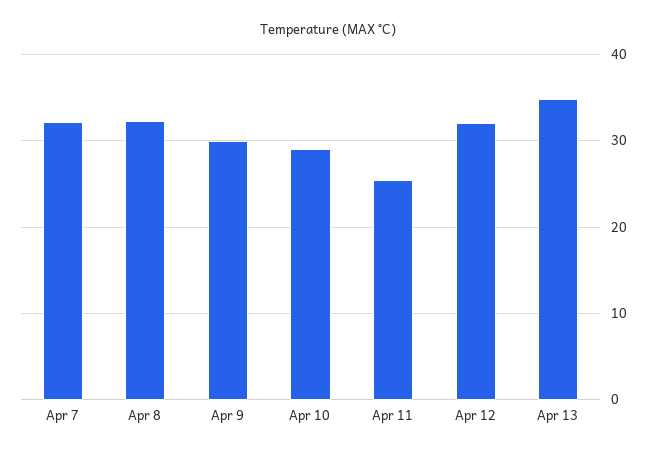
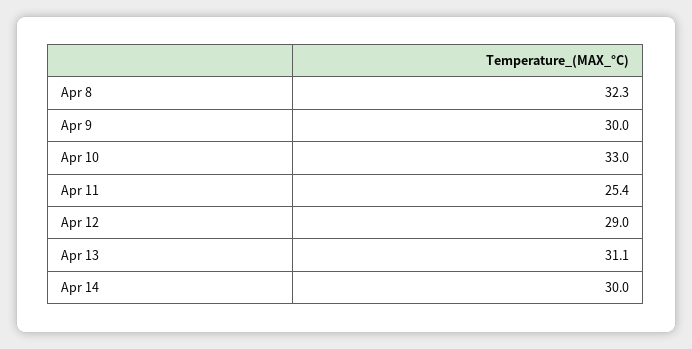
Apr 7: 32 -> none
Apr 10: 29 -> 33
Apr 12: 32 -> 29
Apr 13: 35 -> 31.1
Apr 14: none -> 30

